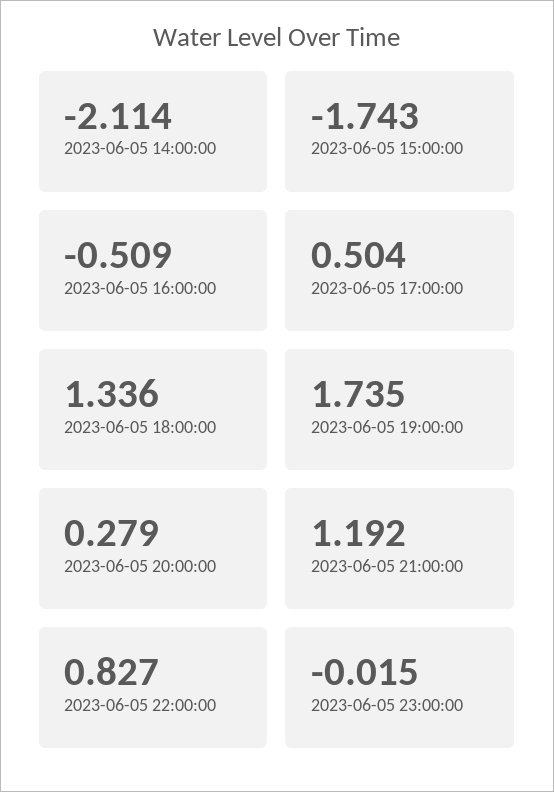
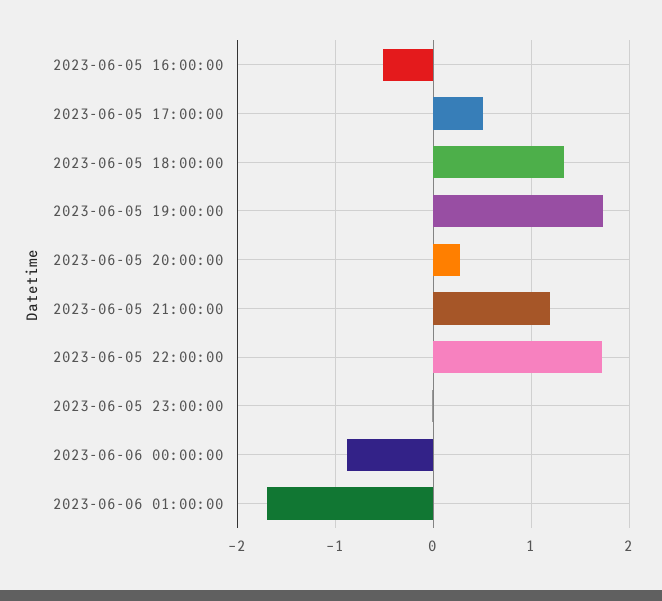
2023-06-05 14:00:00: -2.114 -> none
2023-06-05 15:00:00: -1.743 -> none
2023-06-05 22:00:00: 0.827 -> 1.7
2023-06-06 00:00:00: none -> -0.9
2023-06-06 01:00:00: none -> -1.7

